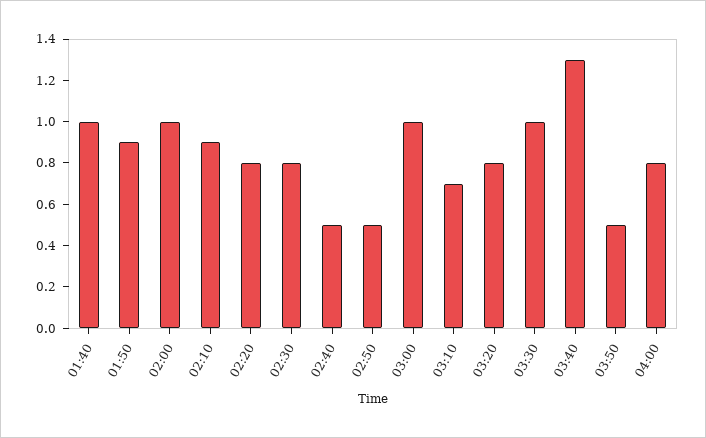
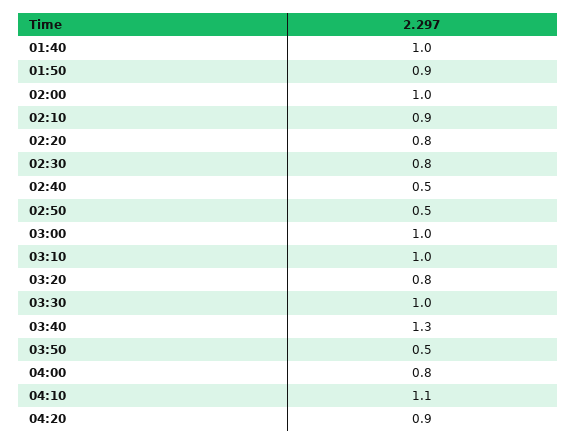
03:10: 0.7 -> 1
04:10: none -> 1.1
04:20: none -> 0.9

